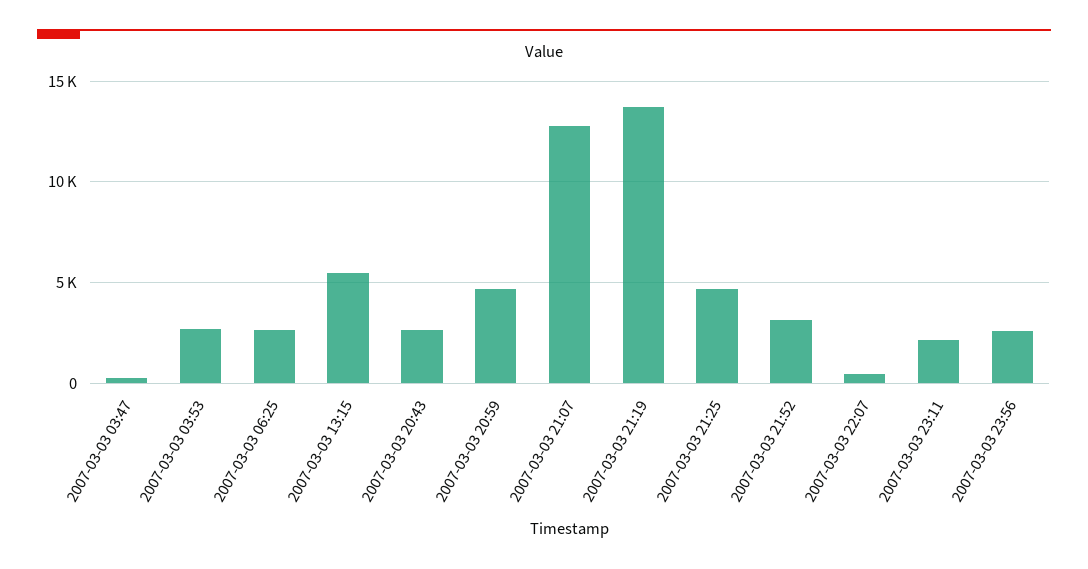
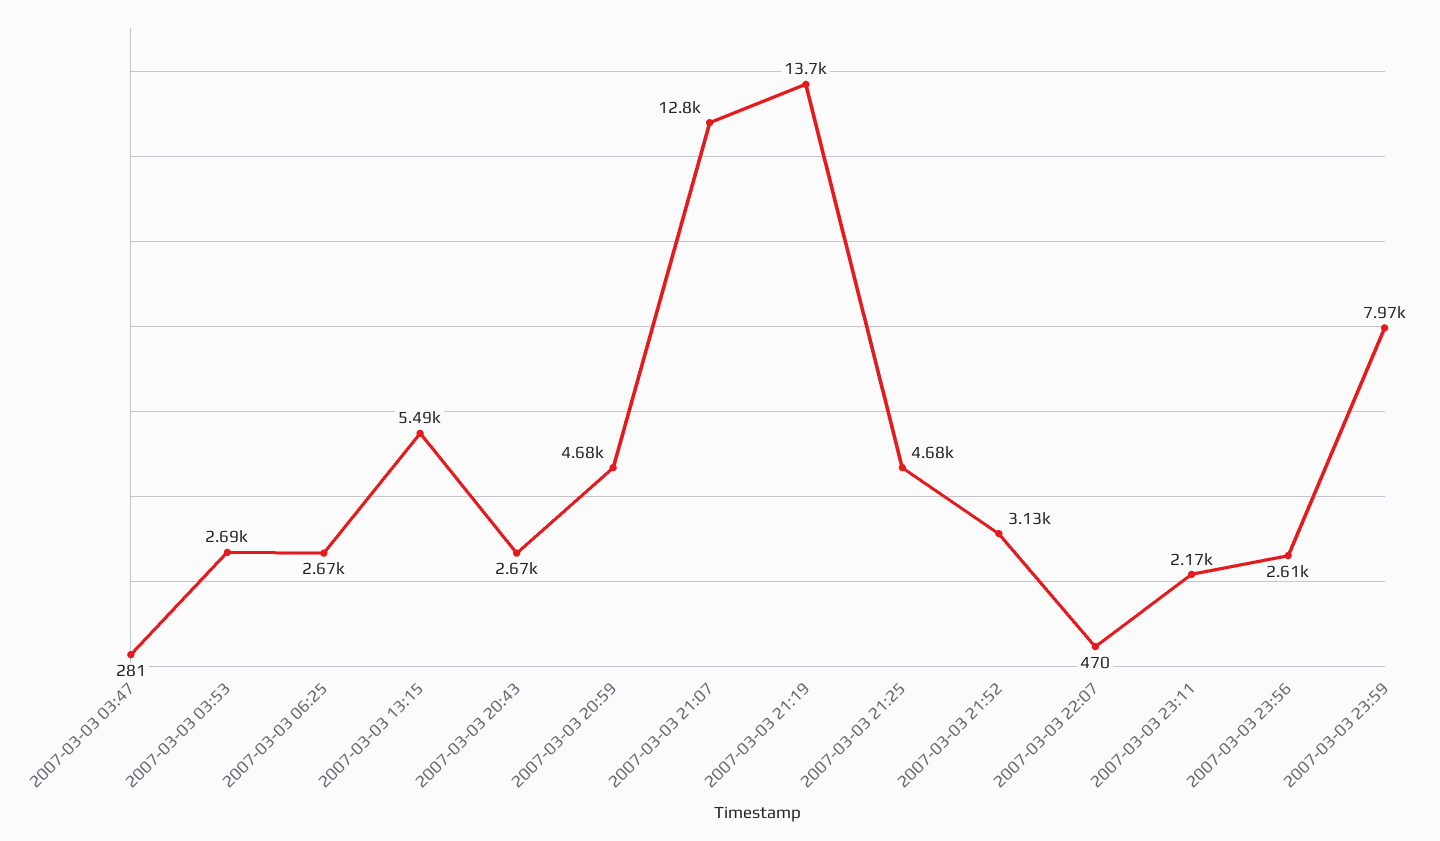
2007-03-03 23:59: none -> 7970

